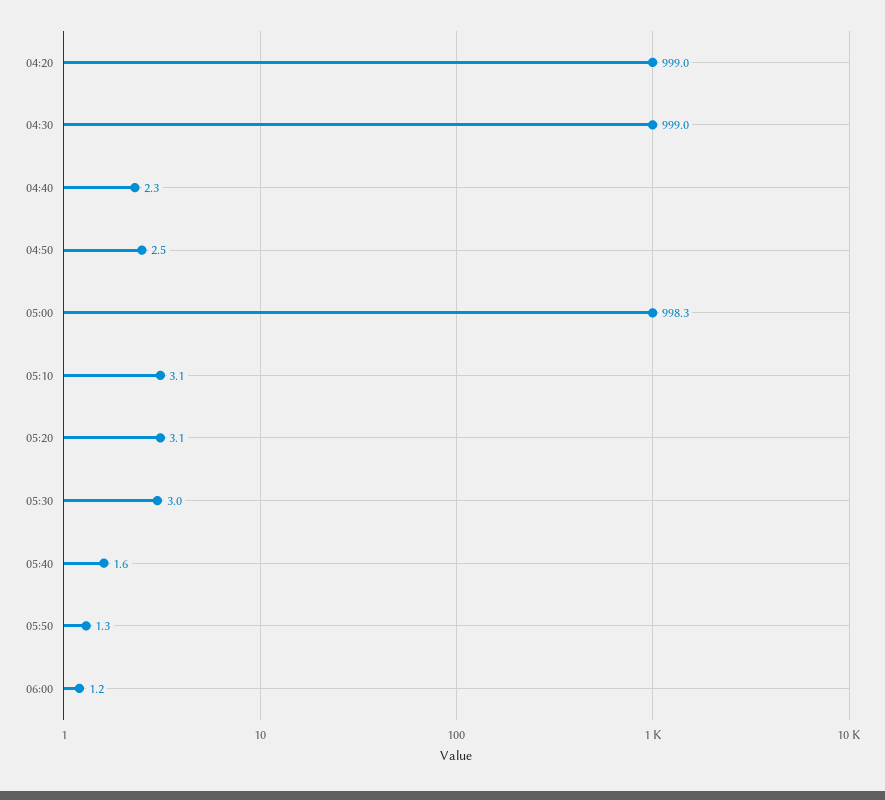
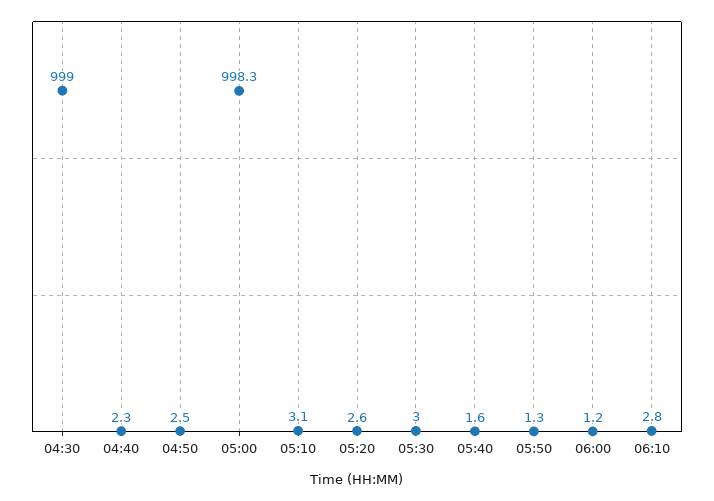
04:20: 999 -> none
05:20: 3.1 -> 2.6
06:10: none -> 2.8

